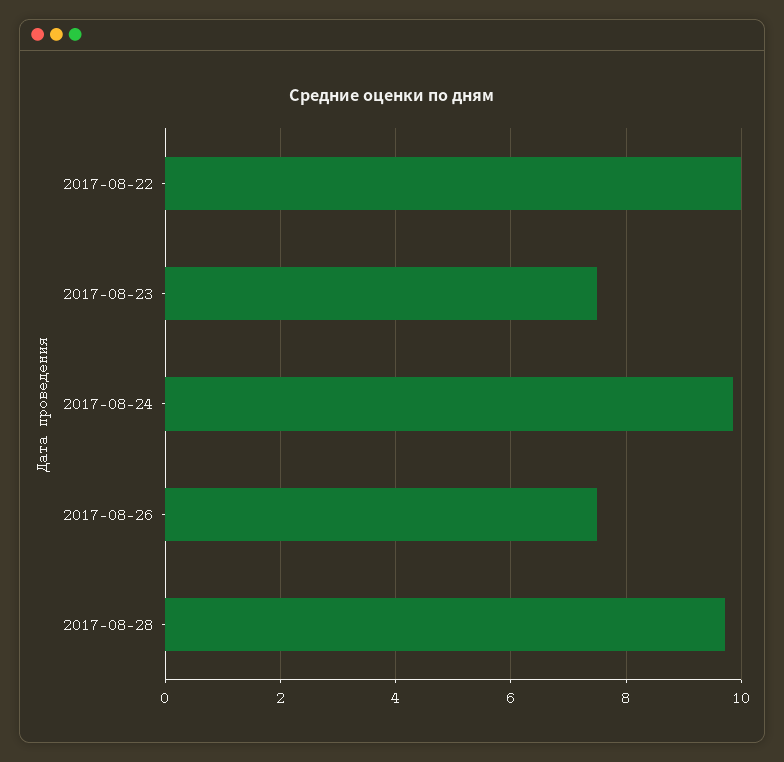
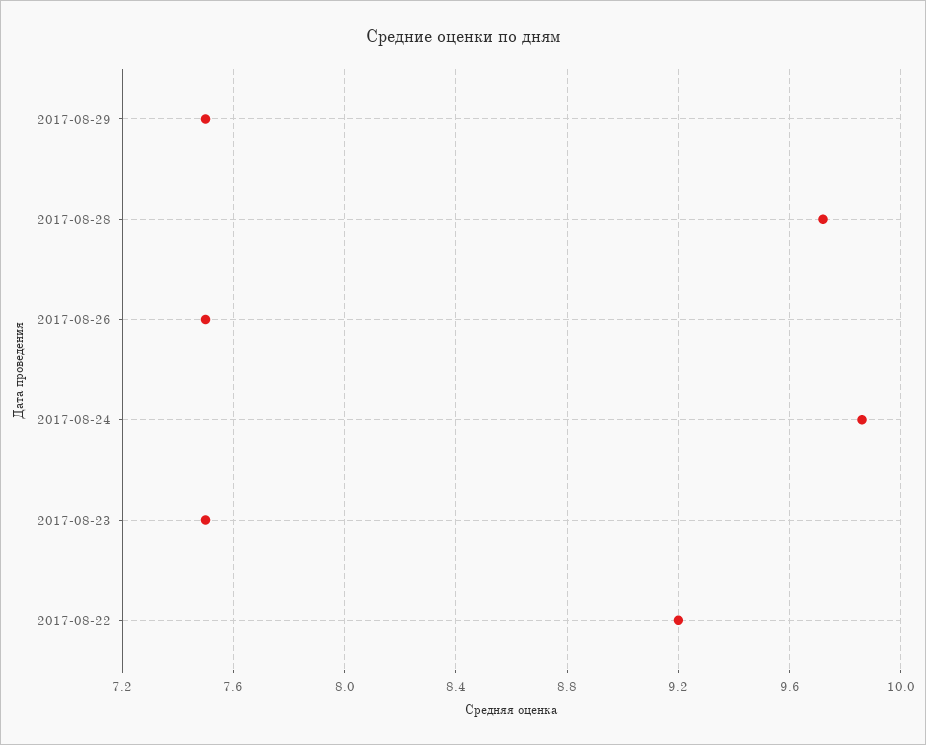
2017-08-22: 10 -> 9.2
2017-08-29: none -> 7.5

